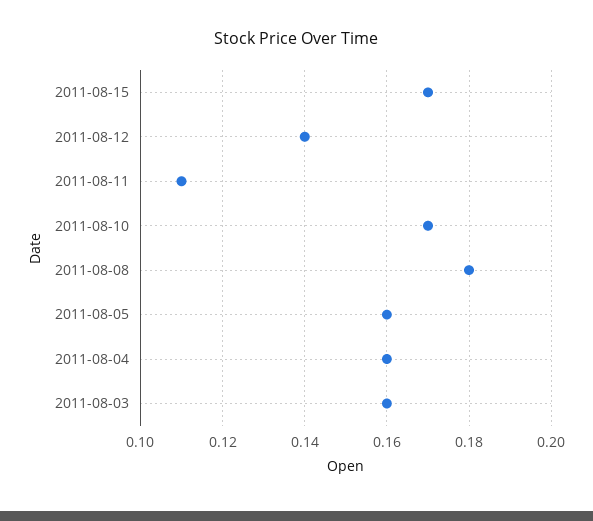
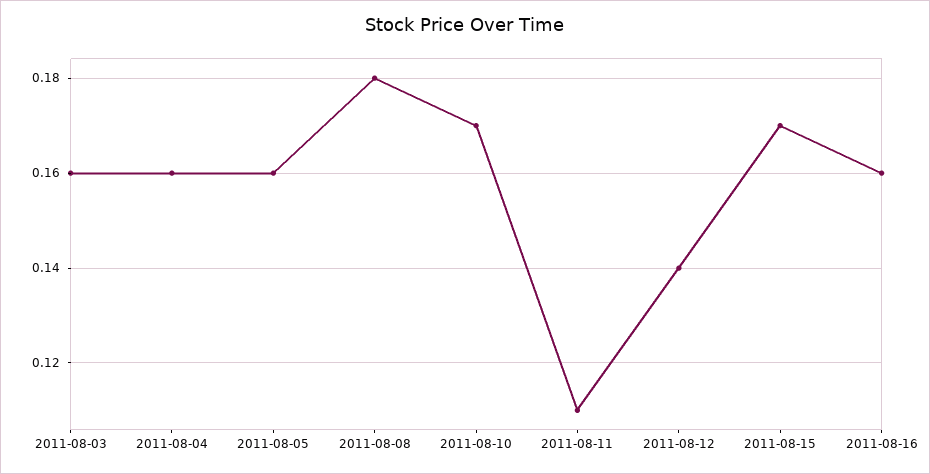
2011-08-16: none -> 0.16

